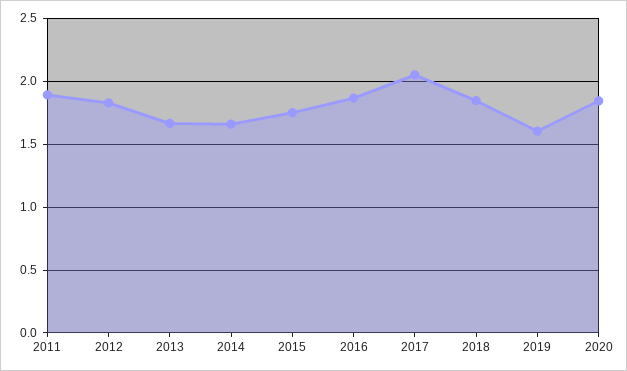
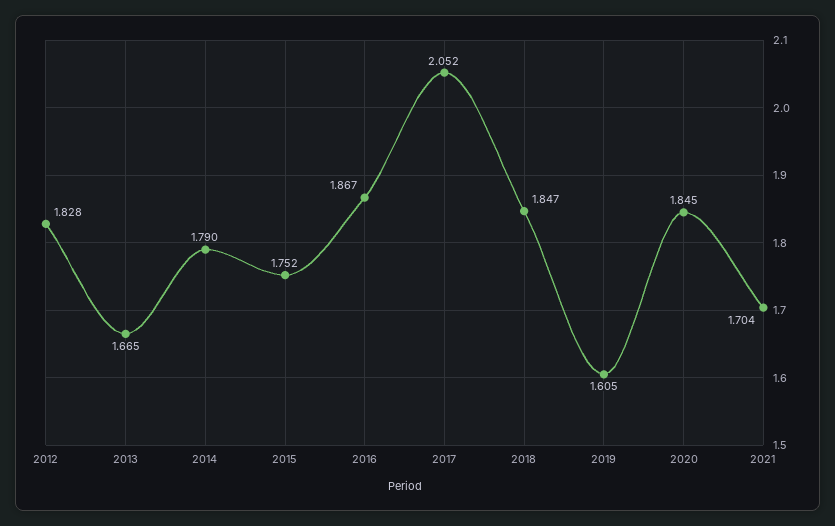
2011: 1.9 -> none
2014: 1.65 -> 1.79
2021: none -> 1.704

